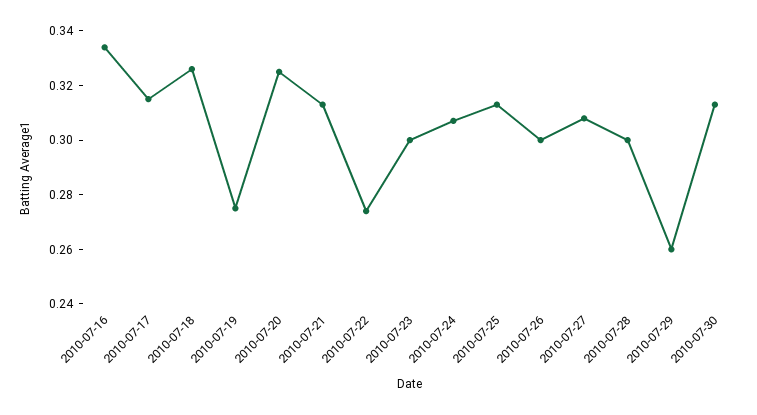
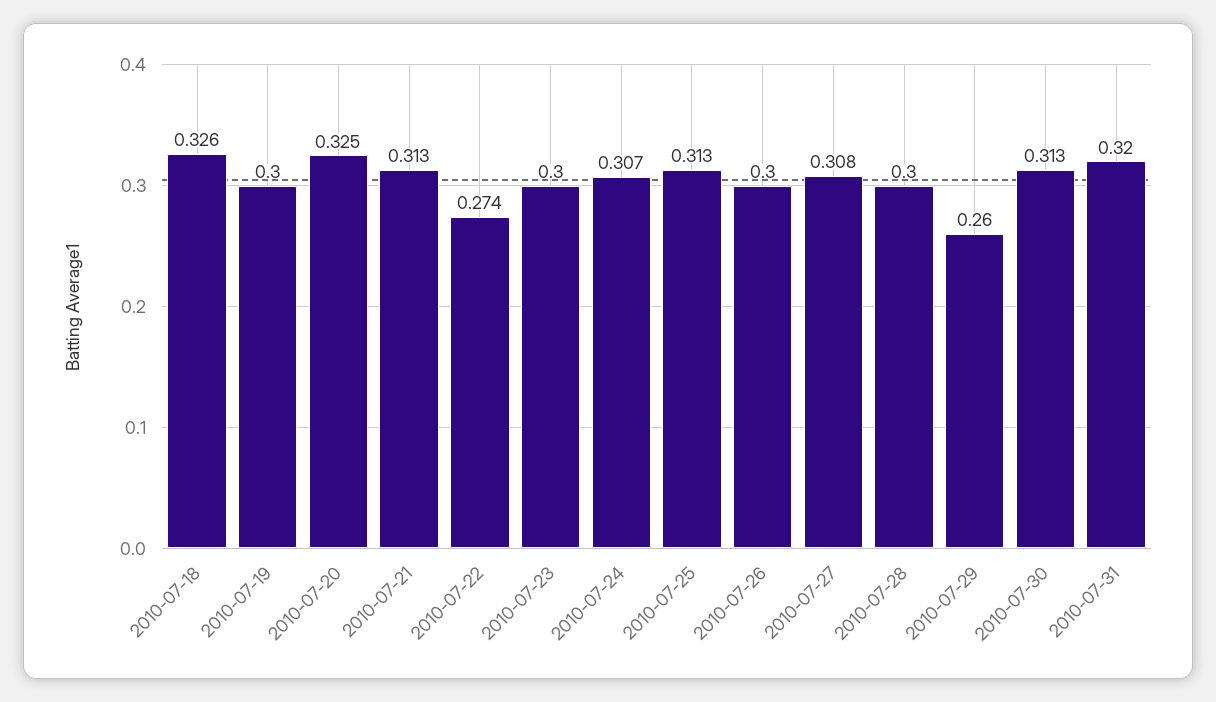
2010-07-16: 0.335 -> none
2010-07-17: 0.315 -> none
2010-07-19: 0.275 -> 0.3
2010-07-31: none -> 0.32

